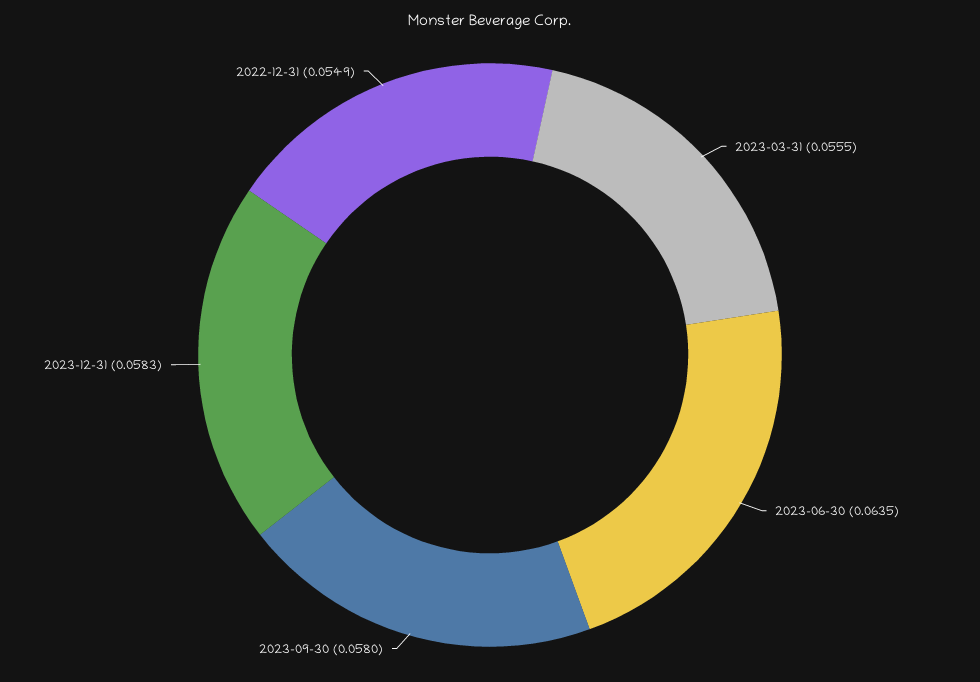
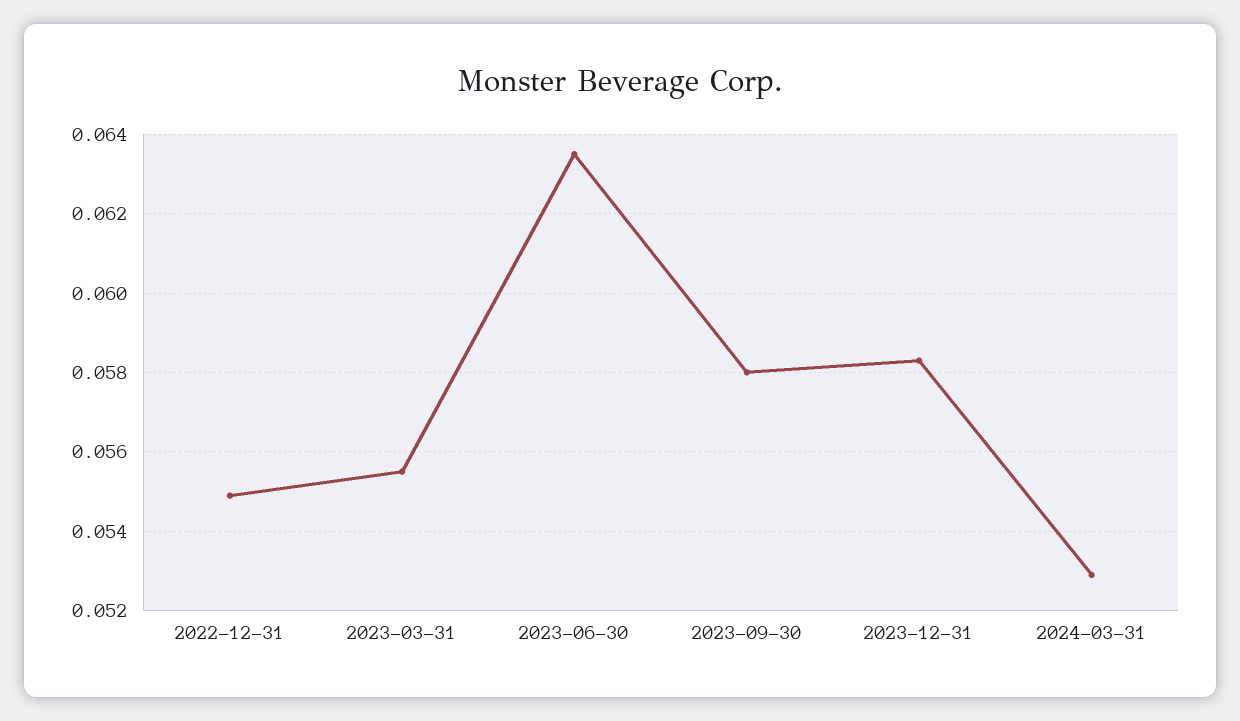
2024-03-31: none -> 0.053

